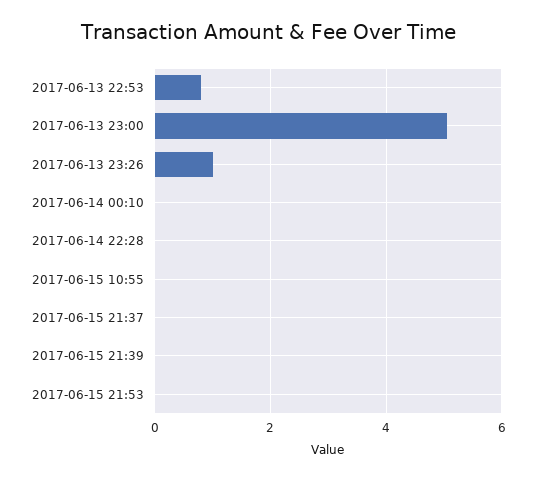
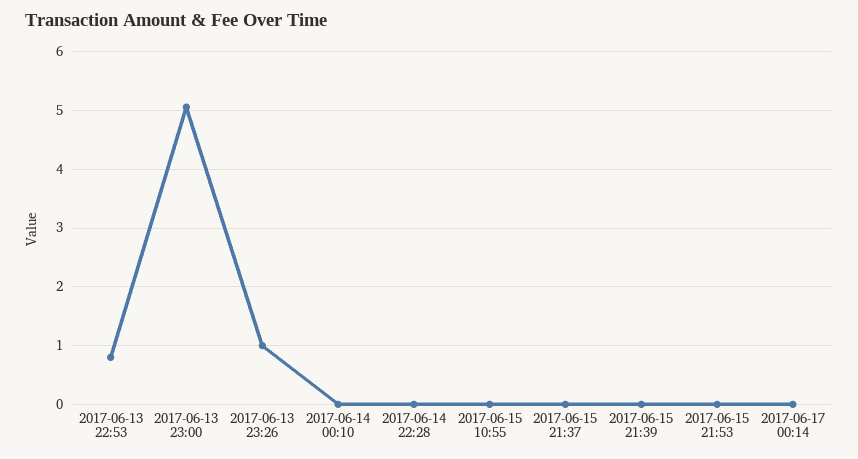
2017-06-17 00:14: none -> 0

